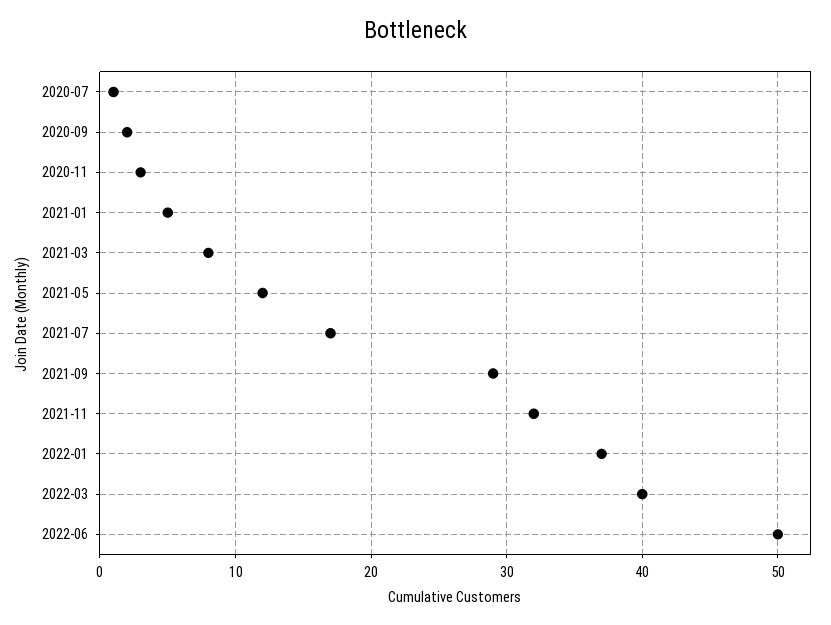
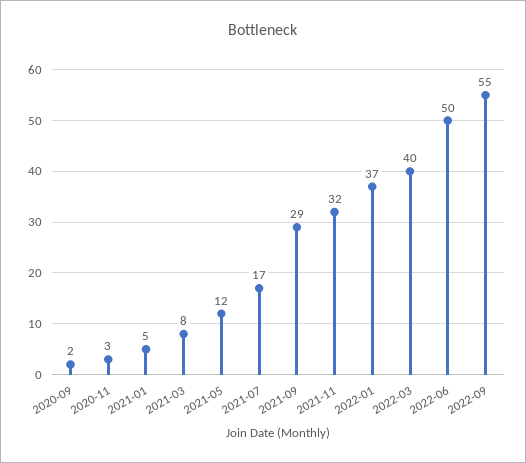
2020-07: 1 -> none
2022-09: none -> 55

